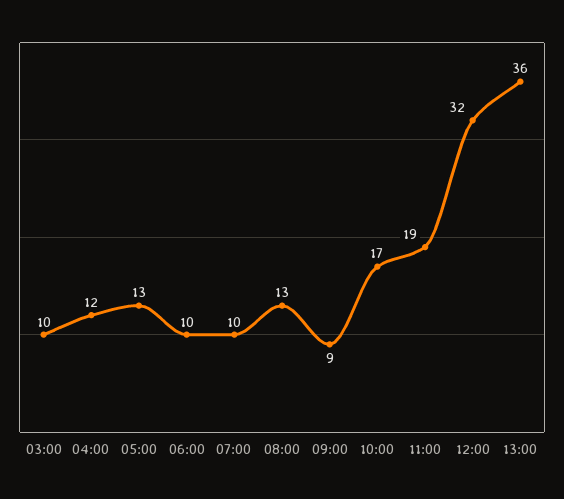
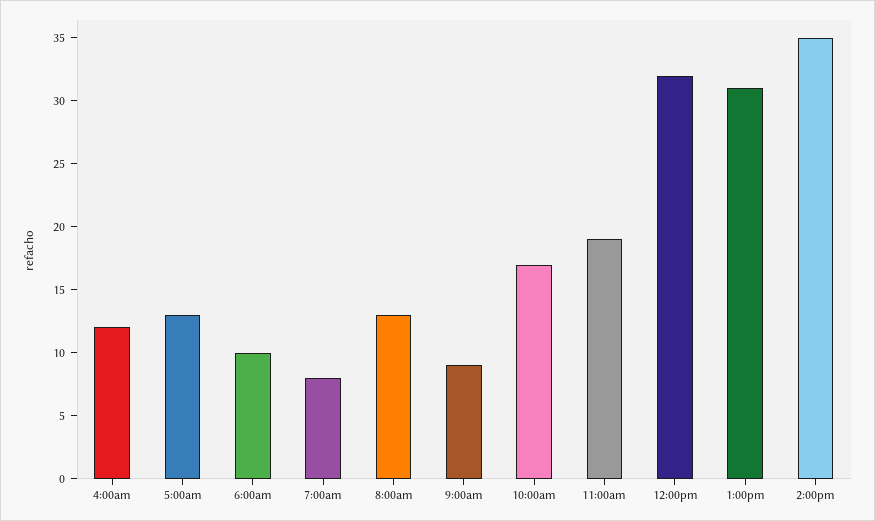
03:00: 10 -> none
07:00: 10 -> 8
13:00: 36 -> 31
2:00pm: none -> 35

